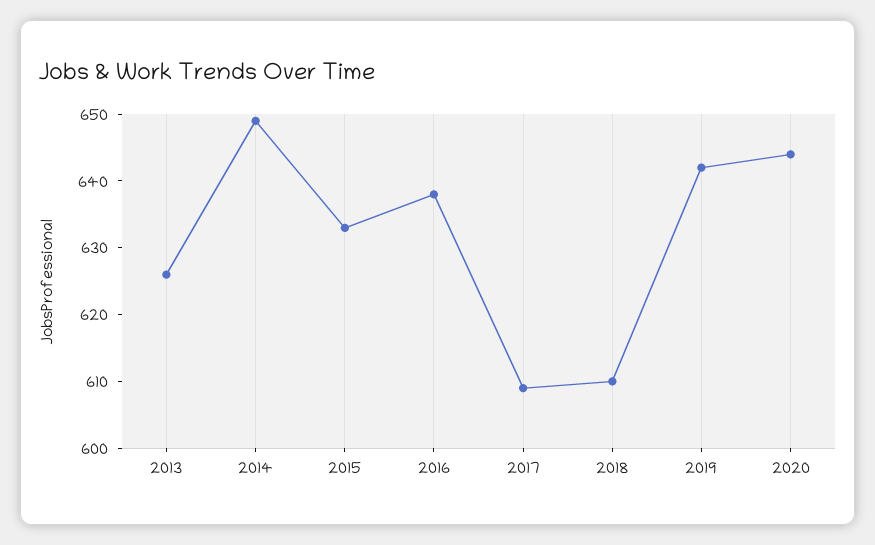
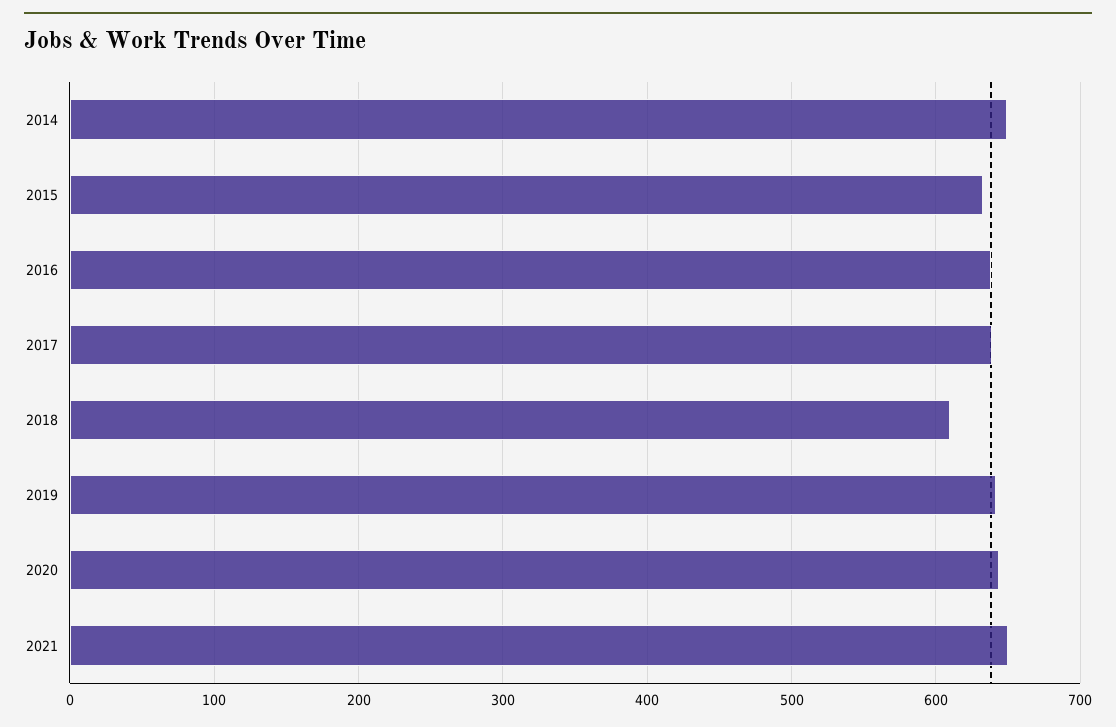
2013: 625 -> none
2017: 610 -> 640
2021: none -> 650

